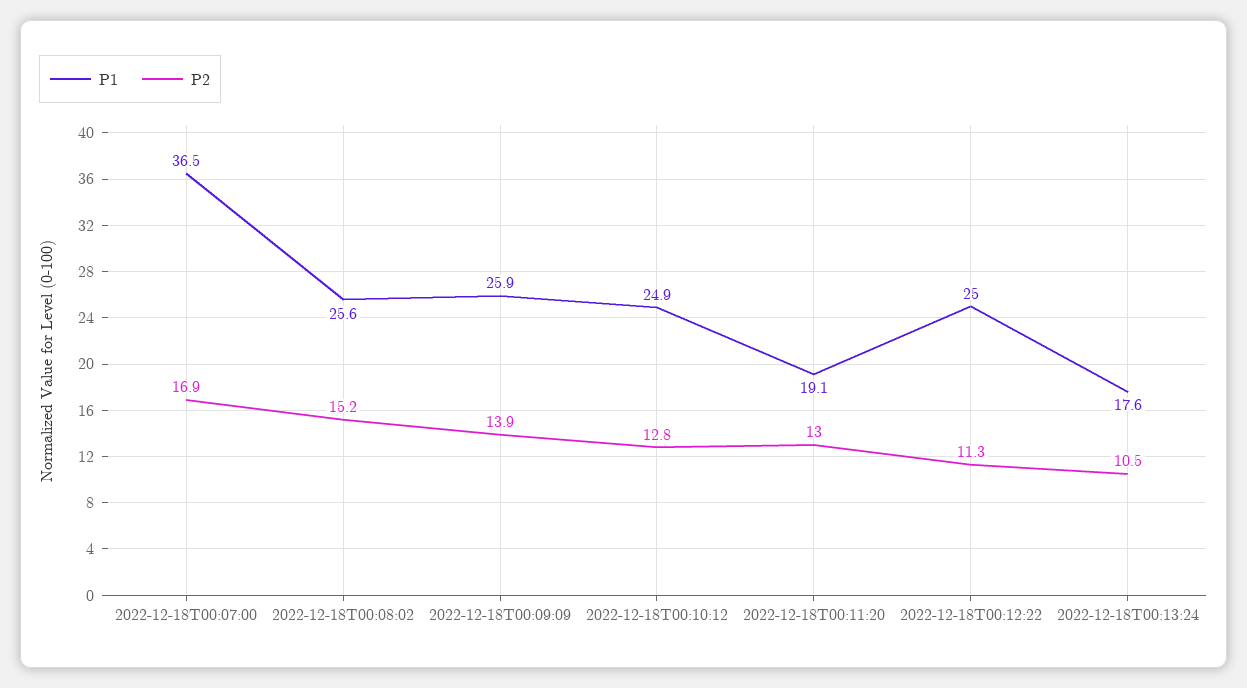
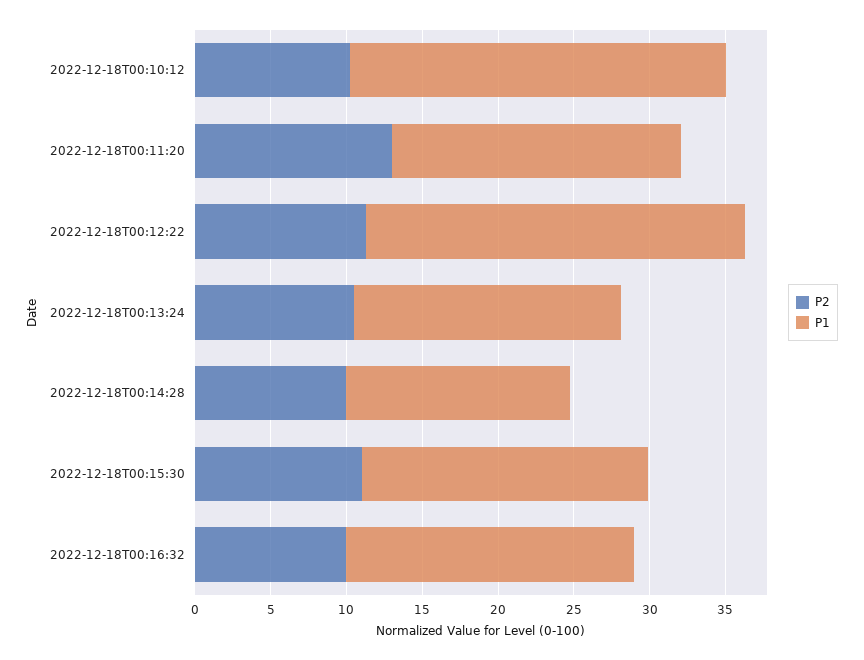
P1, 2022-12-18T00:07:00: 36.5 -> none
P2, 2022-12-18T00:07:00: 16.9 -> none
P1, 2022-12-18T00:08:02: 25.6 -> none
P2, 2022-12-18T00:08:02: 15.2 -> none
P1, 2022-12-18T00:09:09: 25.9 -> none
P2, 2022-12-18T00:09:09: 13.9 -> none
P2, 2022-12-18T00:10:12: 12.8 -> 10
P2, 2022-12-18T00:14:28: none -> 10
P1, 2022-12-18T00:14:28: none -> 15
P2, 2022-12-18T00:15:30: none -> 11
P1, 2022-12-18T00:15:30: none -> 19
P2, 2022-12-18T00:16:32: none -> 10
P1, 2022-12-18T00:16:32: none -> 19

